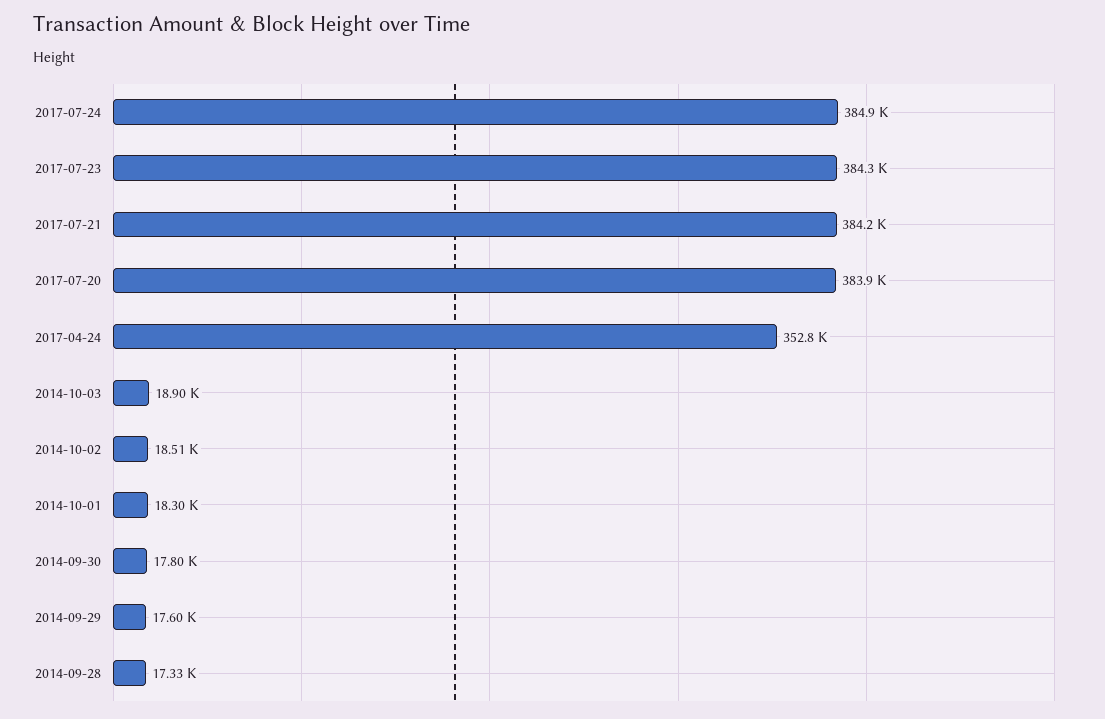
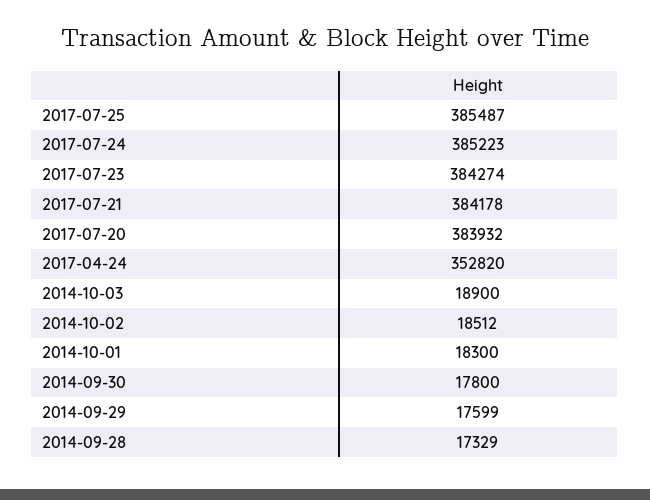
2017-07-24: 384900 -> 385223
2017-07-25: none -> 385487

